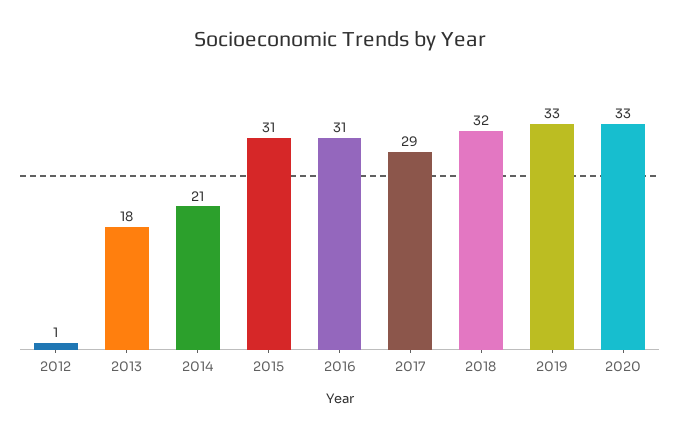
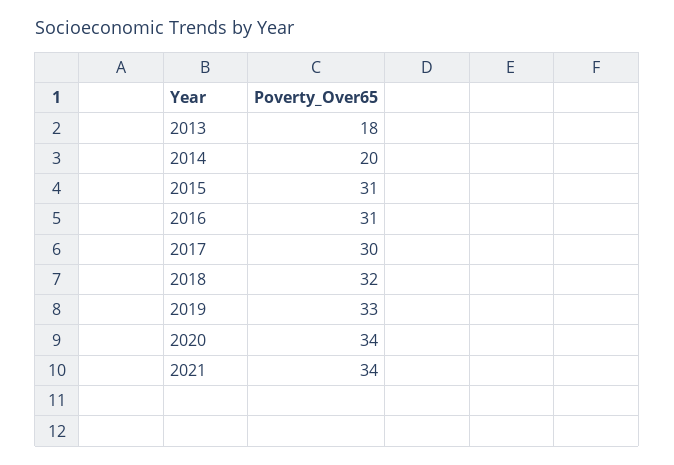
2012: 1 -> none
2014: 21 -> 20
2017: 29 -> 30
2020: 33 -> 34
2021: none -> 34

